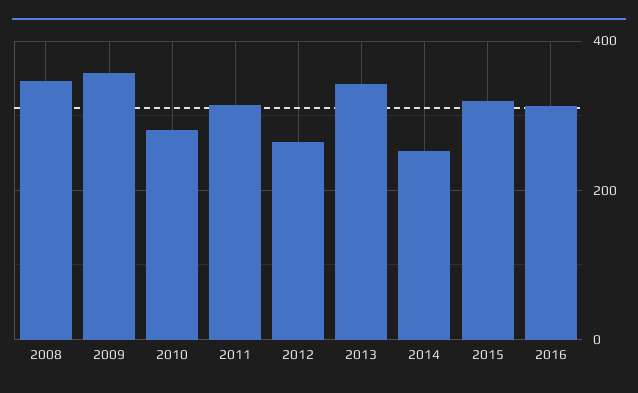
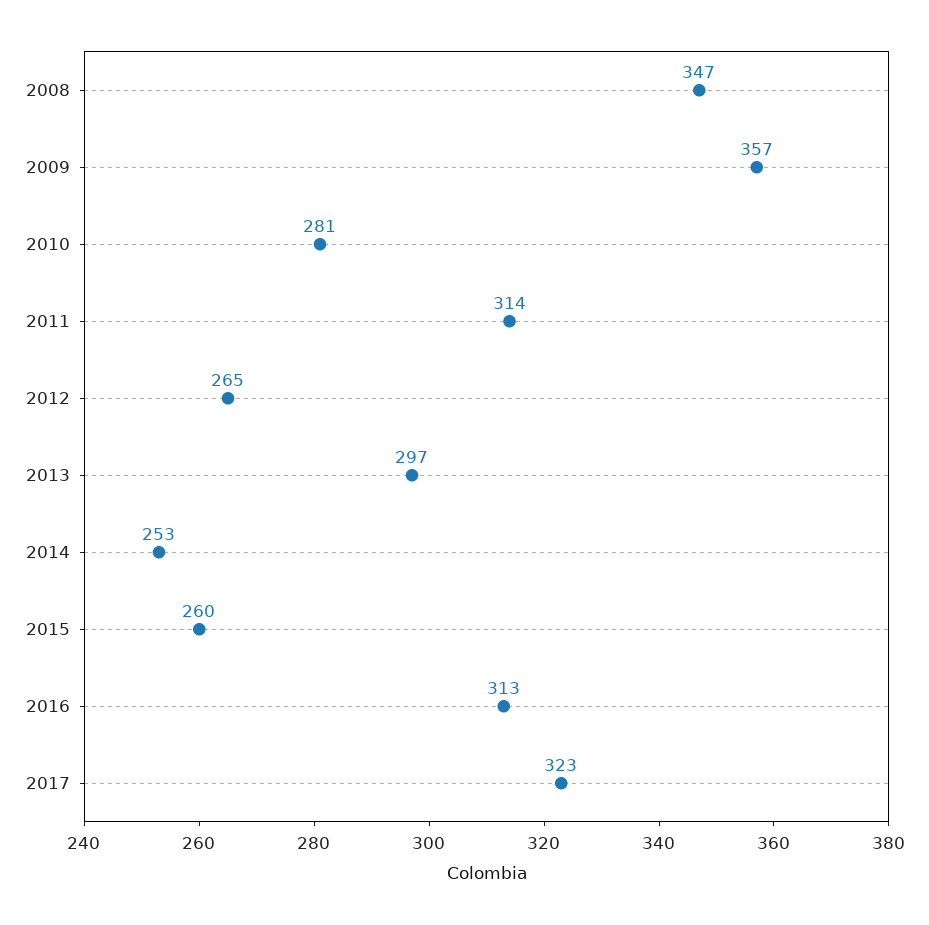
2013: 340 -> 297
2015: 320 -> 260
2017: none -> 323

